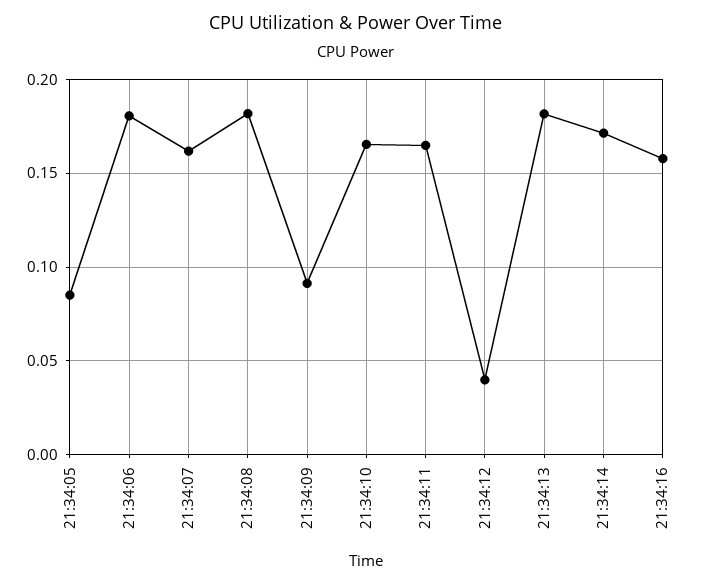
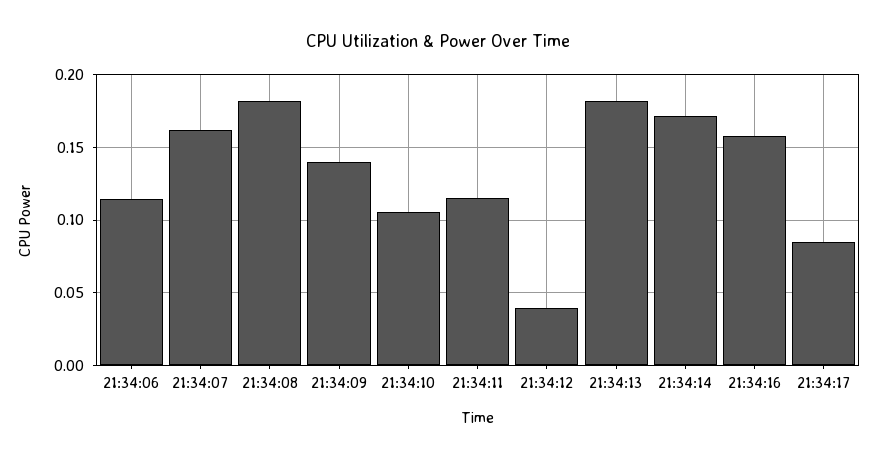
21:34:05: 0.085 -> none
21:34:06: 0.18 -> 0.115
21:34:09: 0.09 -> 0.14
21:34:10: 0.165 -> 0.105
21:34:11: 0.165 -> 0.115
21:34:17: none -> 0.085

